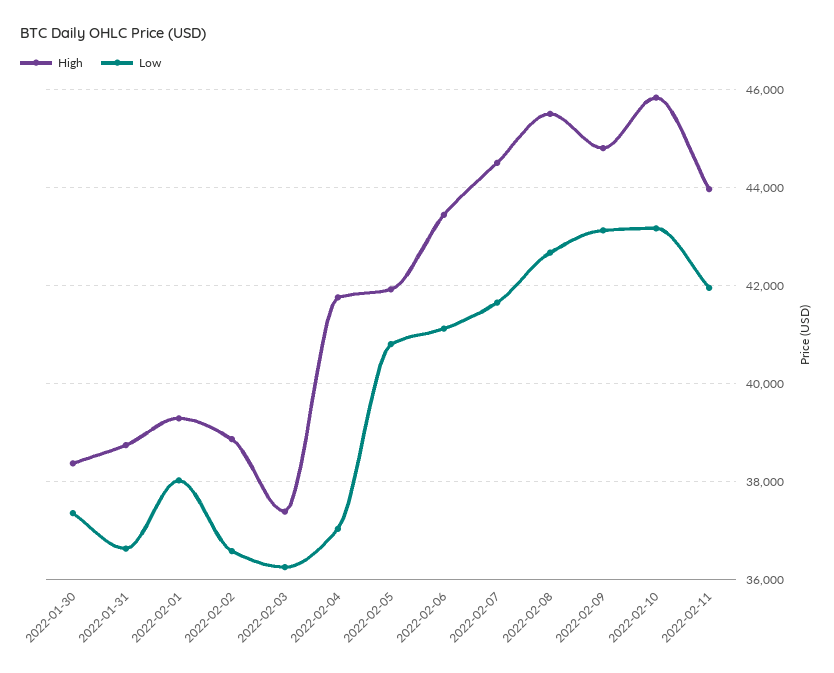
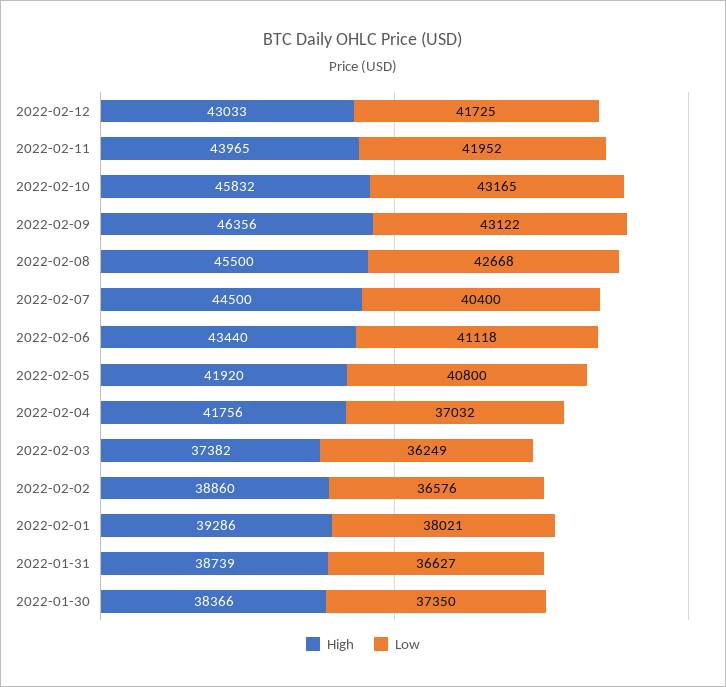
Low, 2022-02-07: 41600 -> 40400
High, 2022-02-09: 44800 -> 46356
High, 2022-02-12: none -> 43033
Low, 2022-02-12: none -> 41725

